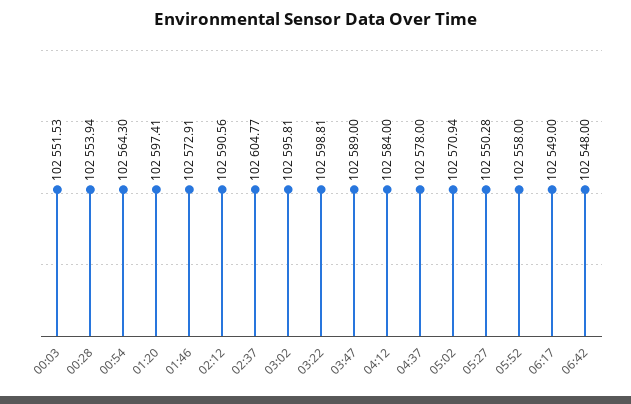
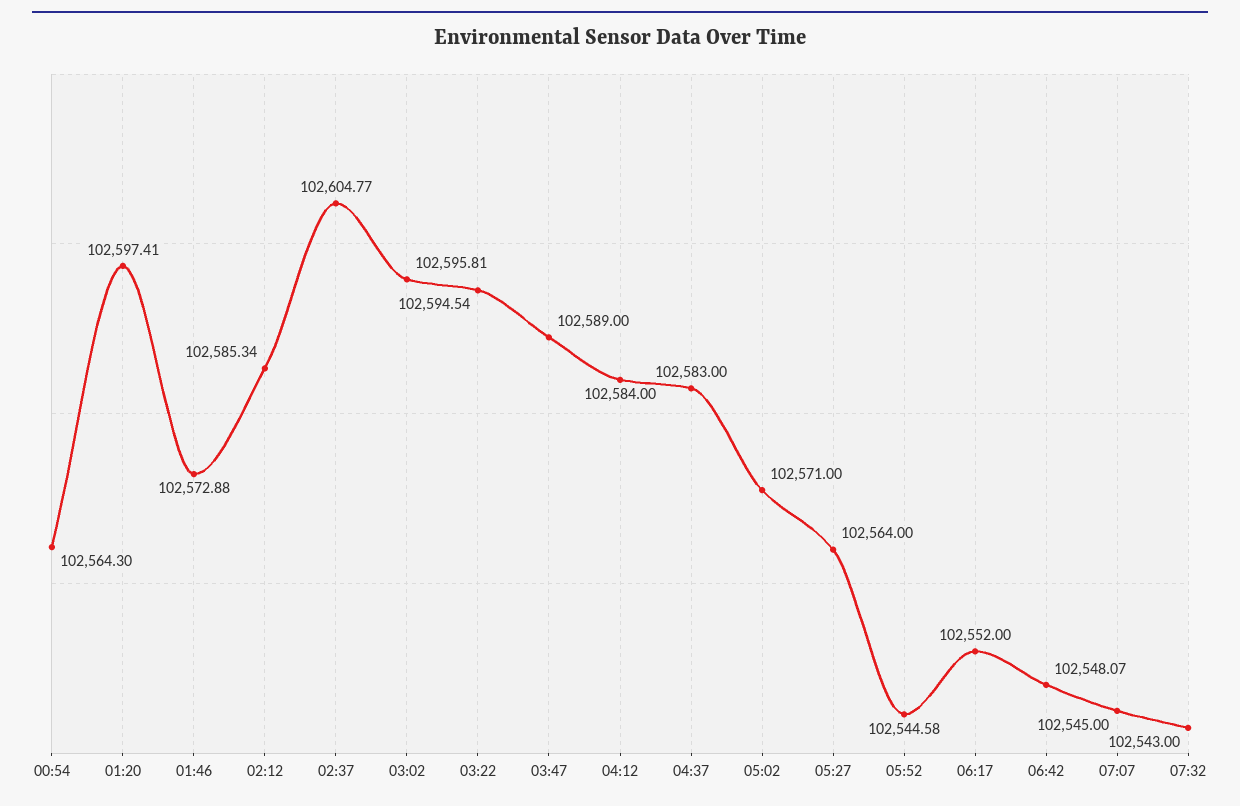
00:03: 102551.53 -> none
00:28: 102553.94 -> none
01:46: 102572.91 -> 102572.88
02:12: 102590.56 -> 102585.34
03:22: 102598.81 -> 102594.54
04:37: 102578 -> 102583
05:02: 102570.94 -> 102571
05:27: 102550.28 -> 102564
05:52: 102558 -> 102544.58
06:17: 102549 -> 102552
06:42: 102548 -> 102548.07
07:07: none -> 102545
07:32: none -> 102543

